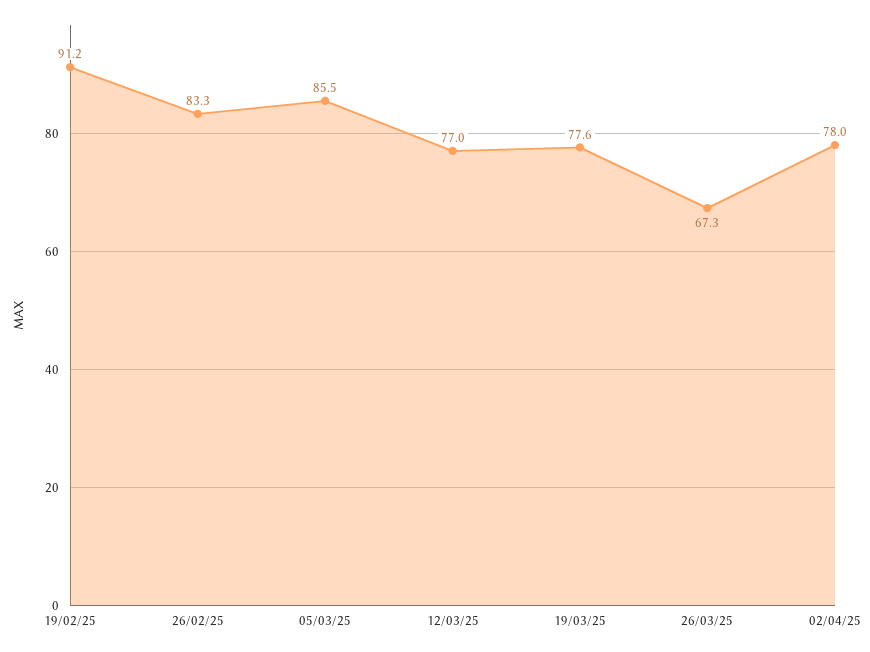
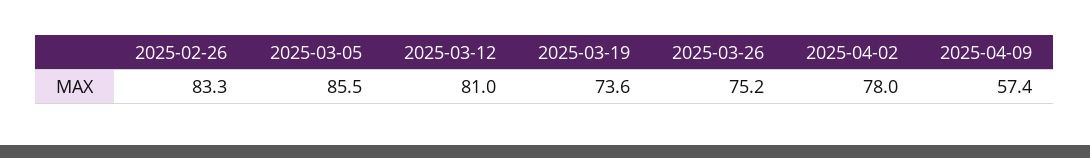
19/02/25: 91.2 -> none
12/03/25: 77 -> 81
19/03/25: 77.6 -> 73.6
26/03/25: 67.3 -> 75.2
2025-04-09: none -> 57.4

